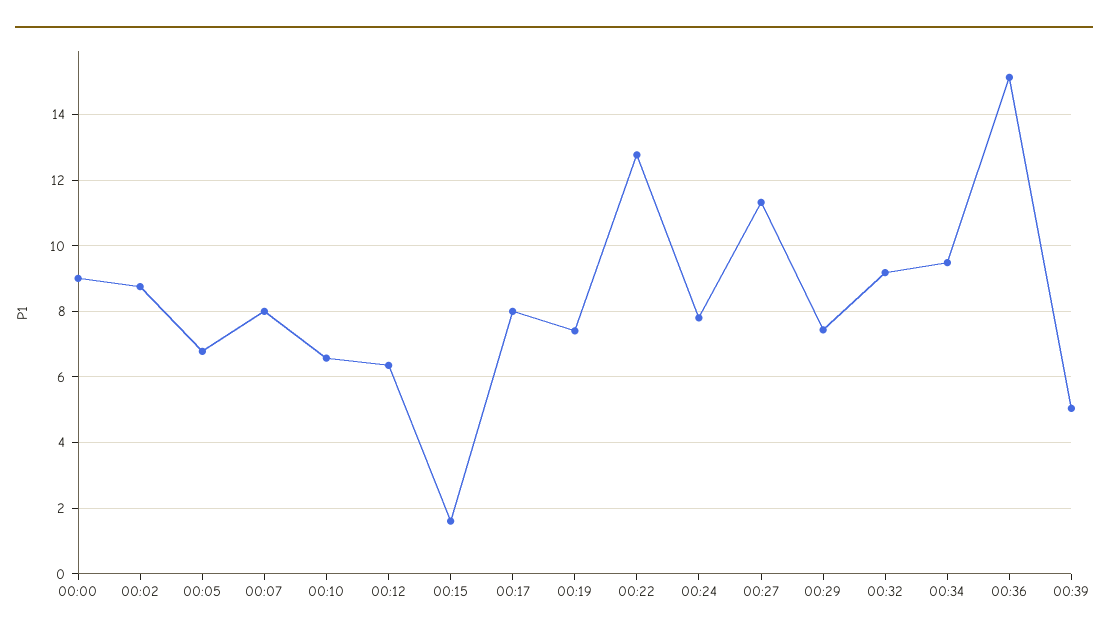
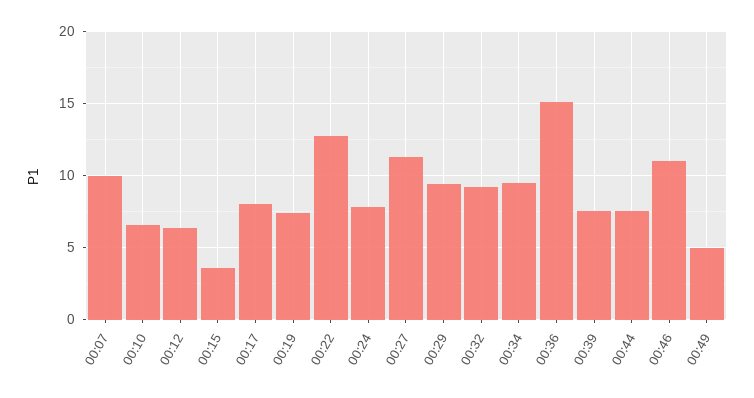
00:00: 9 -> none
00:02: 8.8 -> none
00:05: 6.8 -> none
00:07: 8 -> 10
00:15: 1.6 -> 3.5
00:29: 7.4 -> 9.5
00:39: 5 -> 7.5
00:44: none -> 7.5
00:46: none -> 11
00:49: none -> 5

